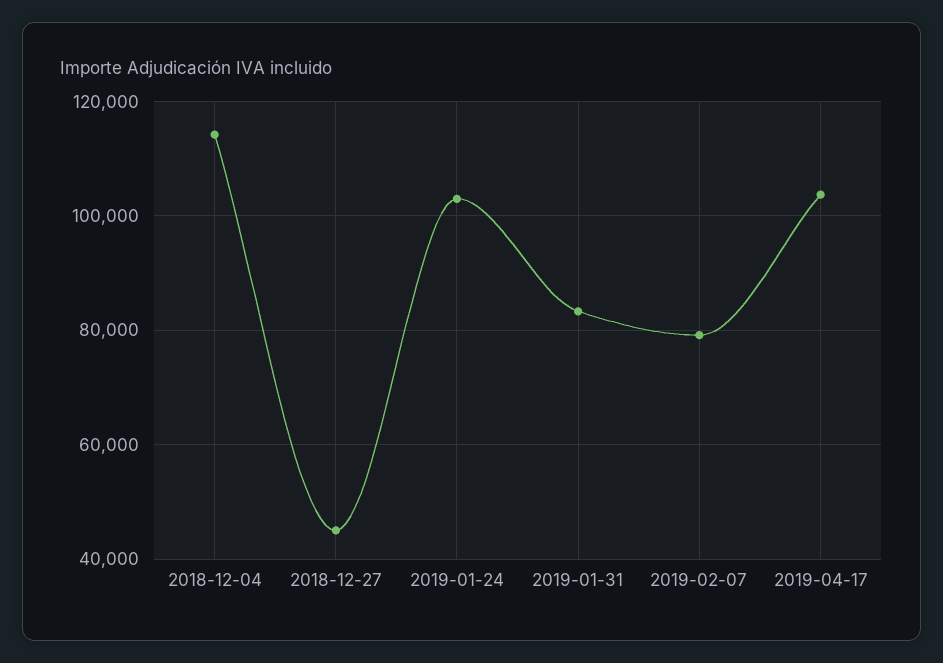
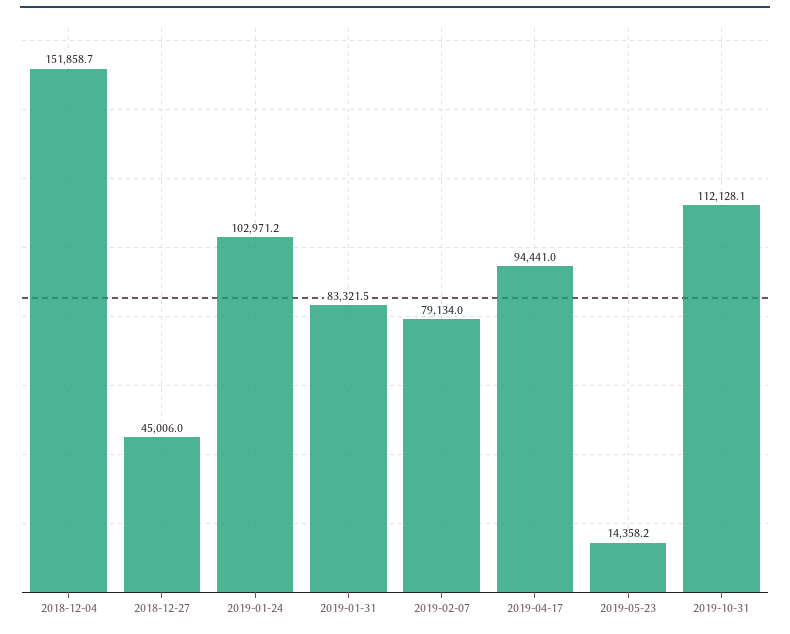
2018-12-04: 114000 -> 151858.7
2019-04-17: 104000 -> 94441
2019-05-23: none -> 14358.2
2019-10-31: none -> 112128.1

